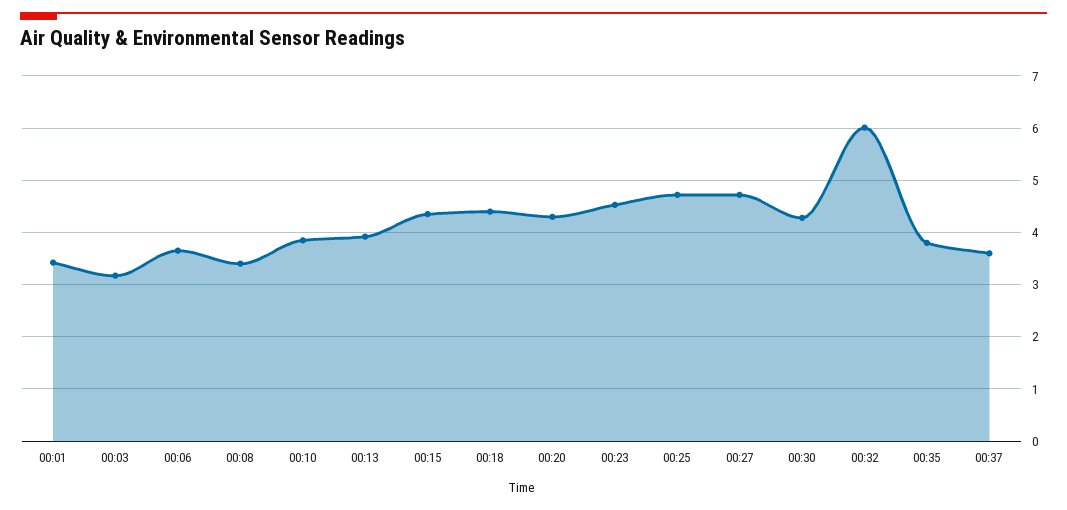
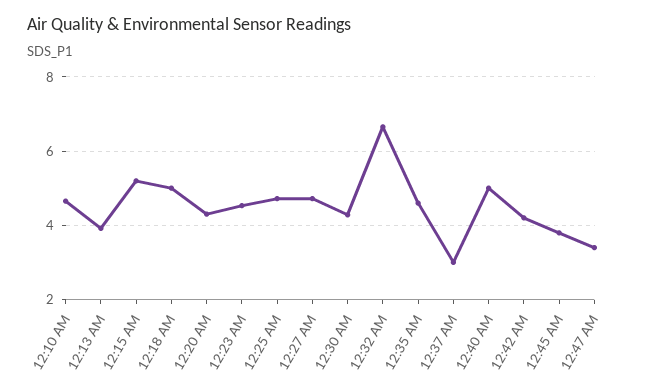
00:01: 3.4 -> none
00:03: 3.2 -> none
00:06: 3.6 -> none
00:08: 3.4 -> none
00:10: 3.8 -> 4.6
00:15: 4.4 -> 5.2
00:18: 4.4 -> 5
00:32: 6 -> 6.6
00:35: 3.8 -> 4.6
00:37: 3.6 -> 3
12:40 AM: none -> 5
12:42 AM: none -> 4.2
12:45 AM: none -> 3.8
12:47 AM: none -> 3.4

